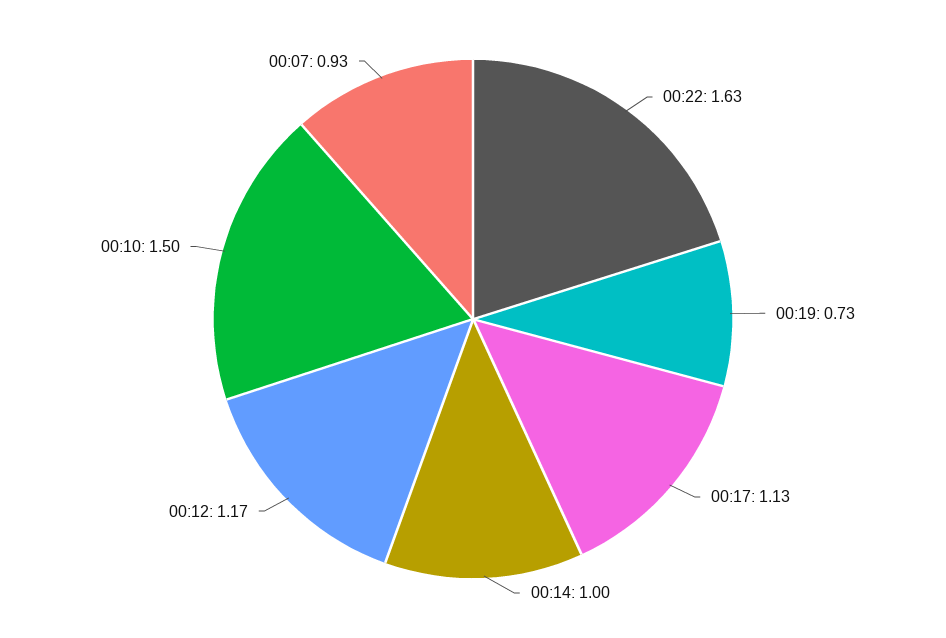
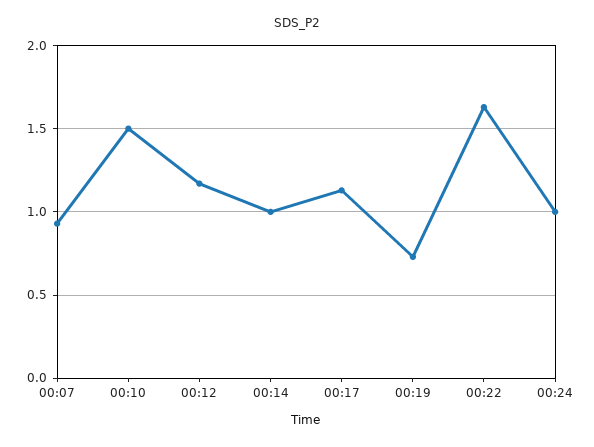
00:24: none -> 1

